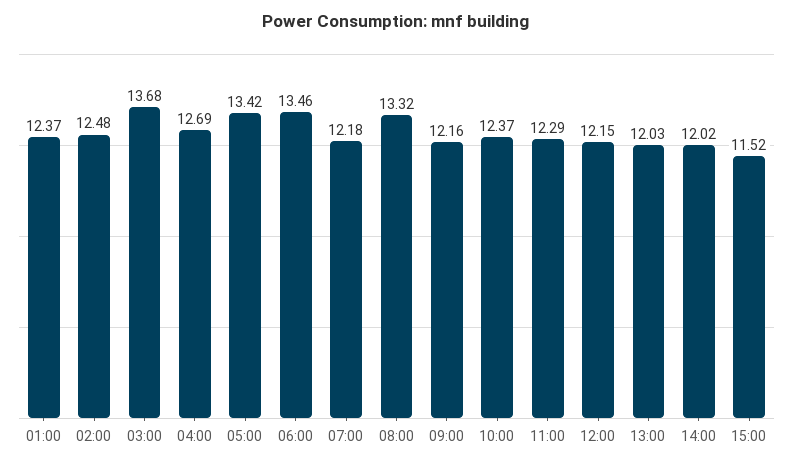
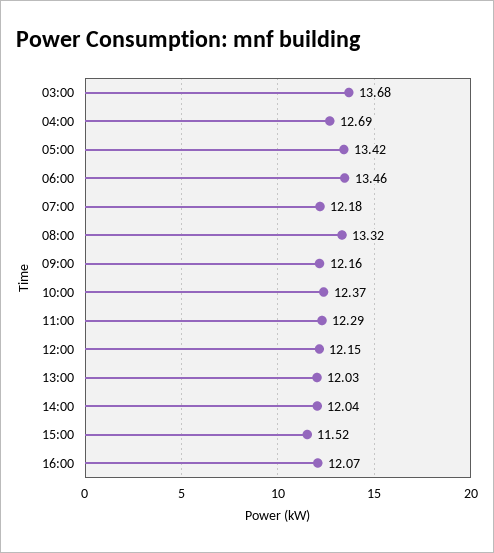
01:00: 12.37 -> none
02:00: 12.48 -> none
14:00: 12.02 -> 12.04
16:00: none -> 12.07

